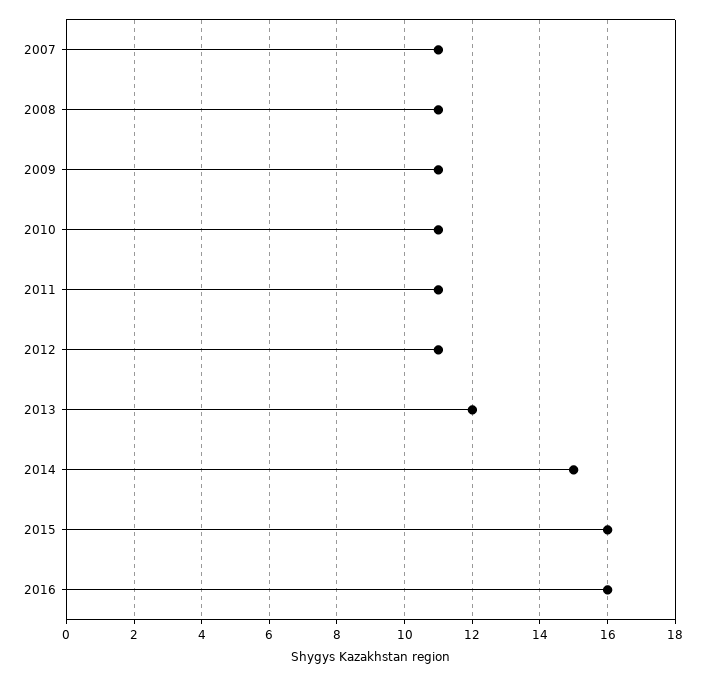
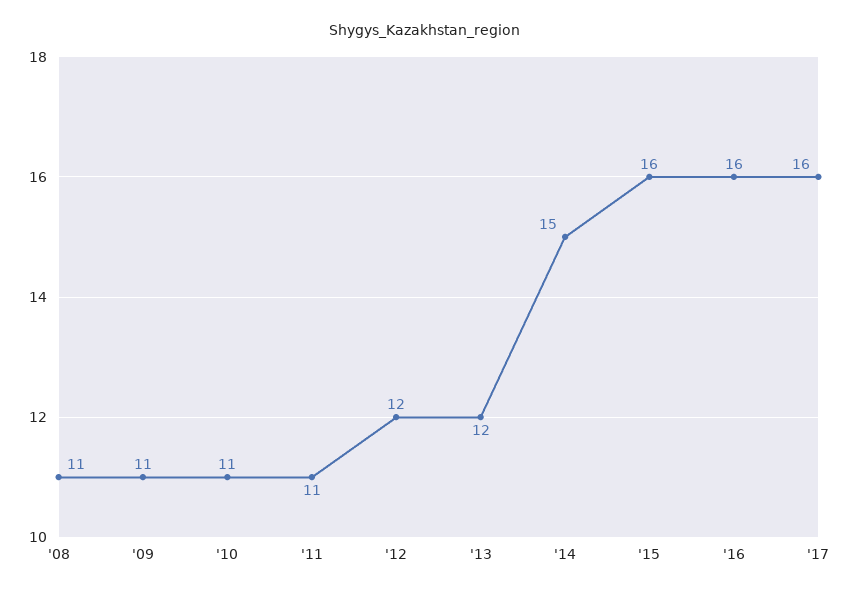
2007: 11 -> none
2012: 11 -> 12
'17: none -> 16

